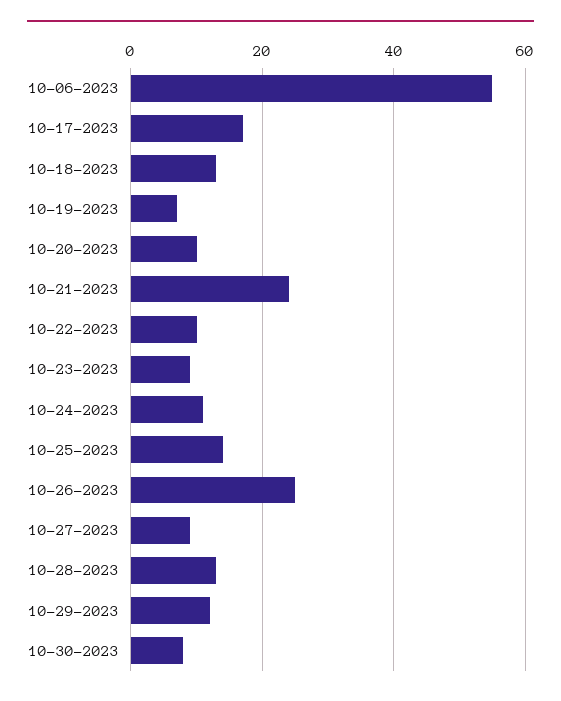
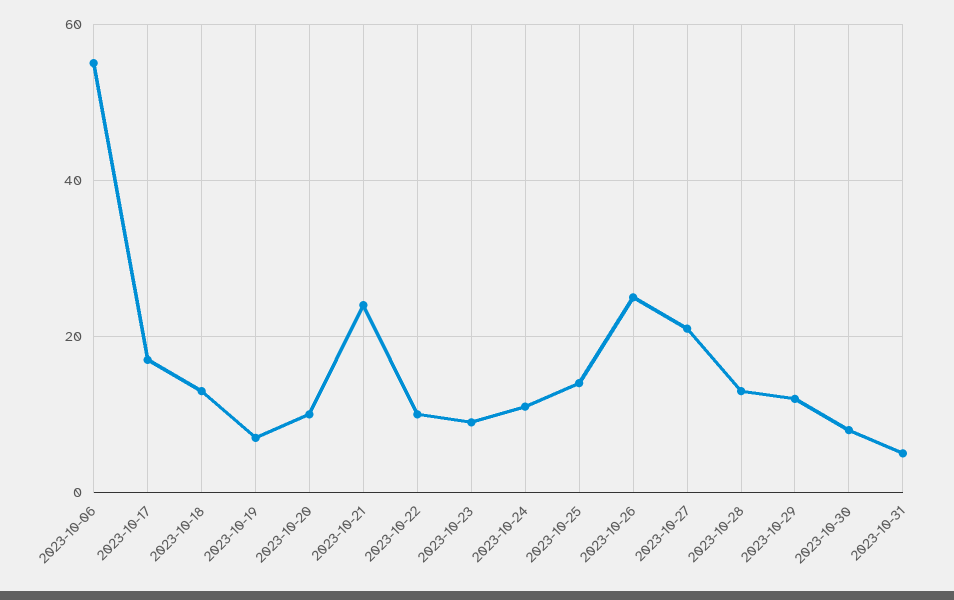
10-27-2023: 10 -> 20
2023-10-31: none -> 5

